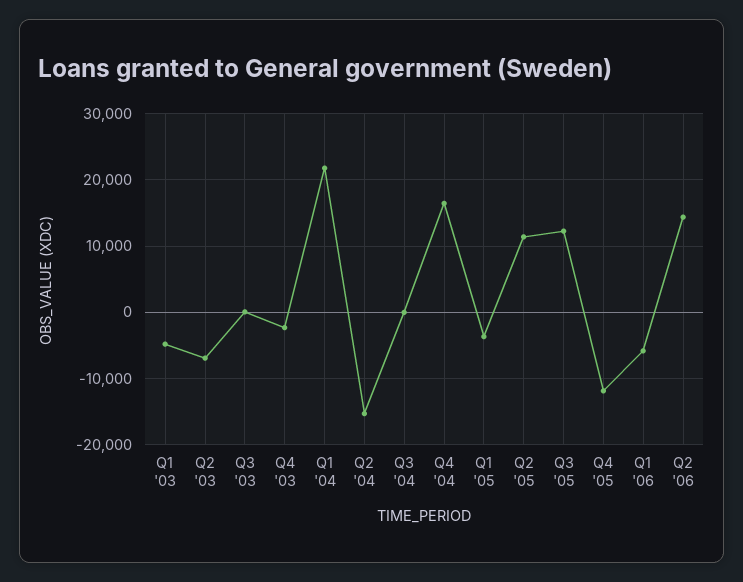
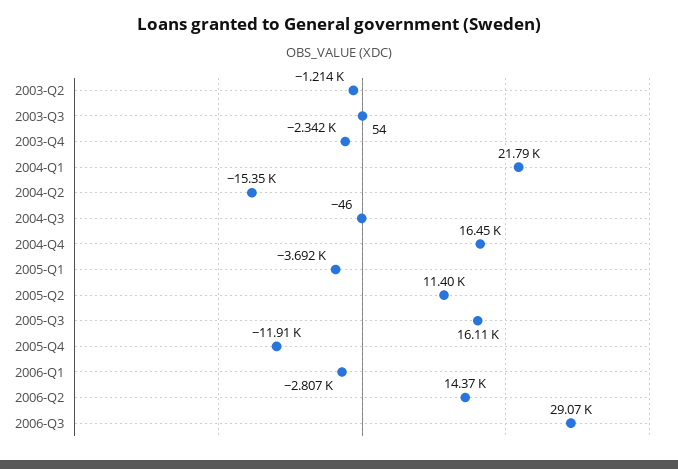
Q1 '03: -5000 -> none
Q2 '03: -7000 -> -1214
Q3 '05: 12000 -> 16110
Q1 '06: -6000 -> -2807
2006-Q3: none -> 29070

